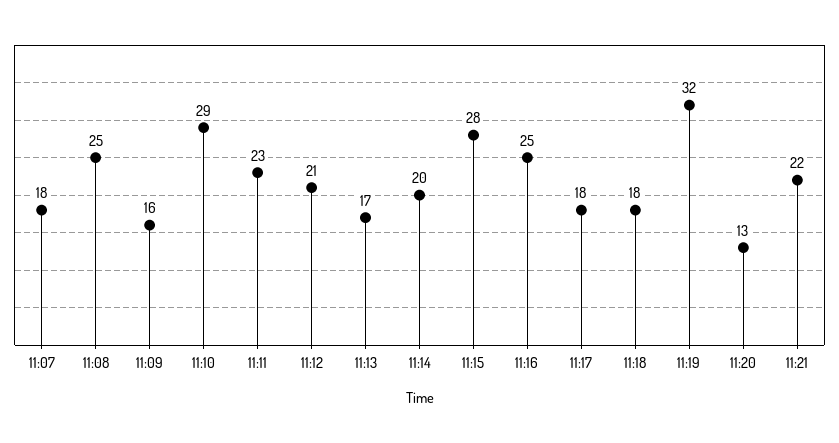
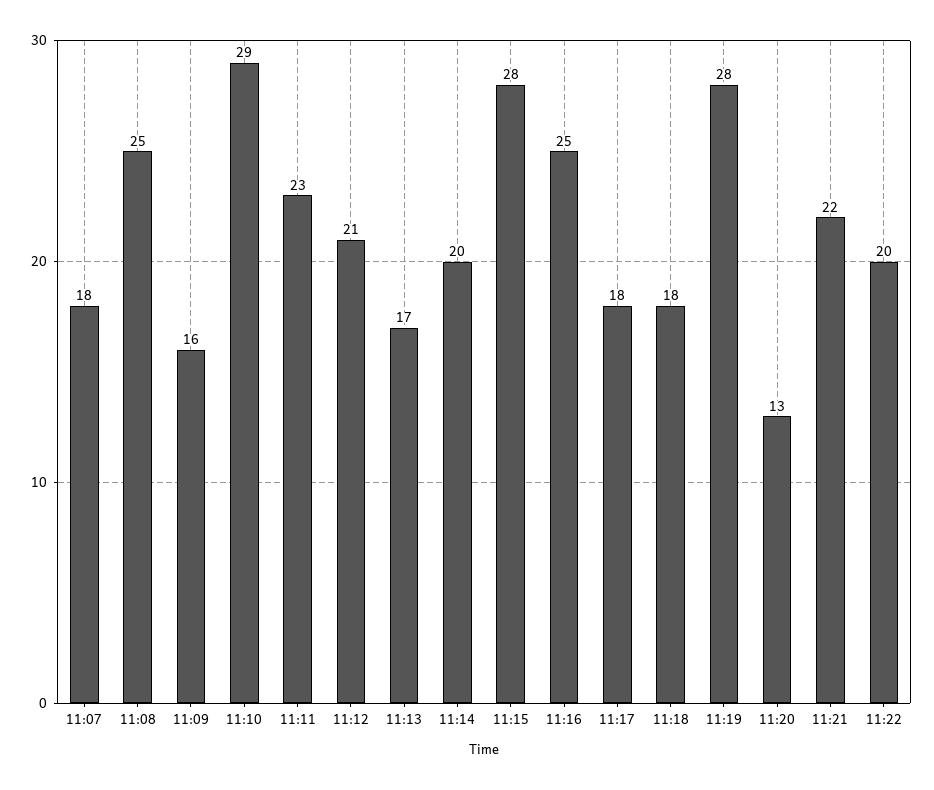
11:19: 32 -> 28
11:22: none -> 20

